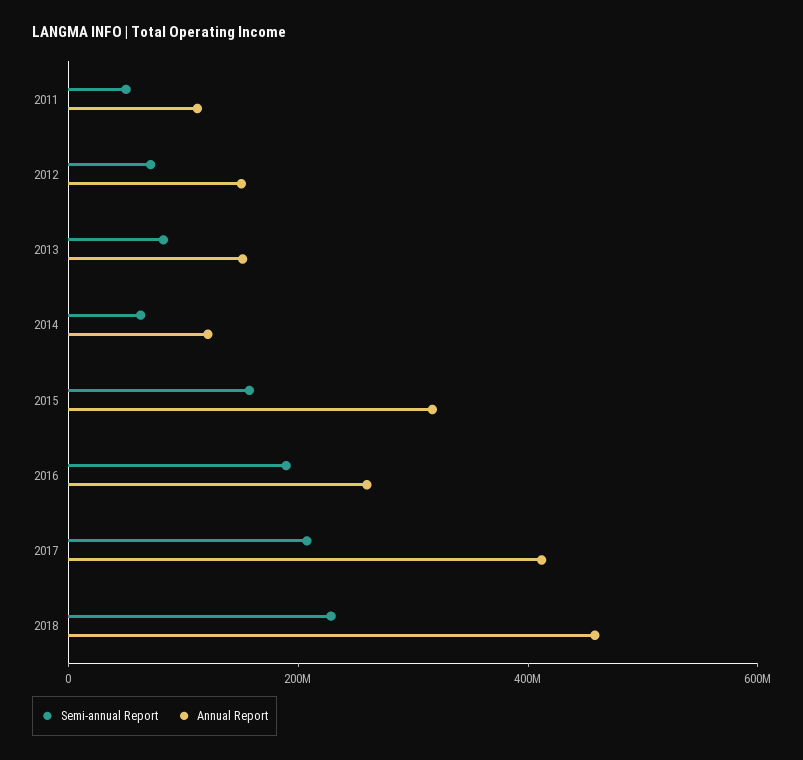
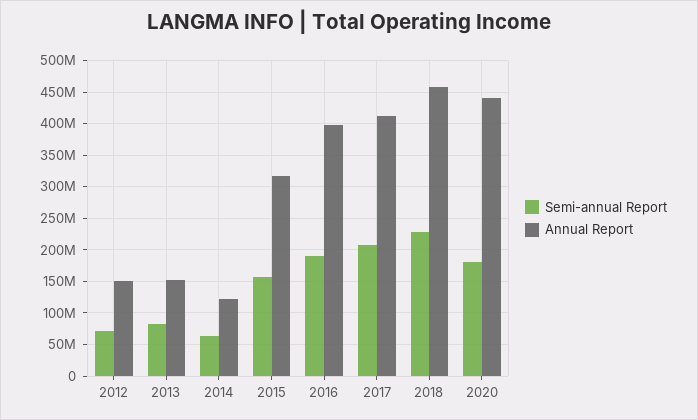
Semi-annual Report, 2011: 50000000 -> none
Annual Report, 2011: 100000000 -> none
Annual Report, 2016: 250000000 -> 400000000
Semi-annual Report, 2020: none -> 180000000
Annual Report, 2020: none -> 440000000

